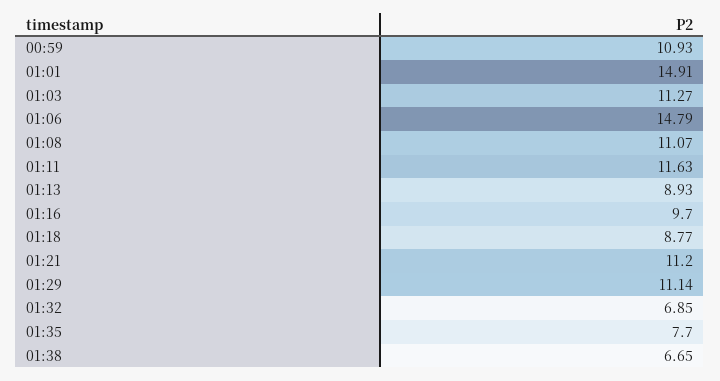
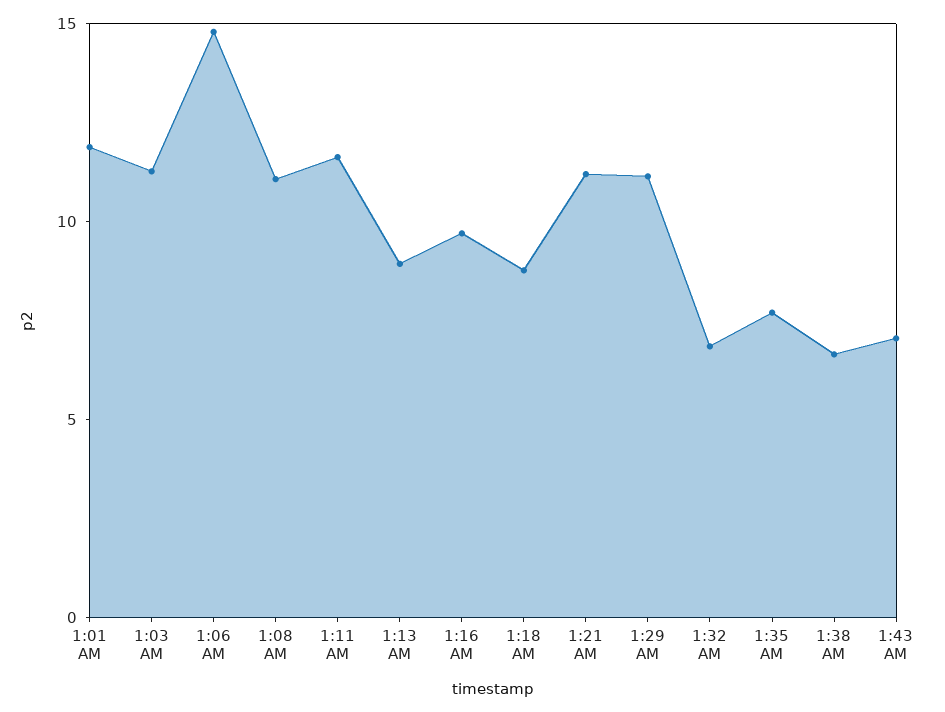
00:59: 10.93 -> none
01:01: 14.91 -> 12
1:43 AM: none -> 7

